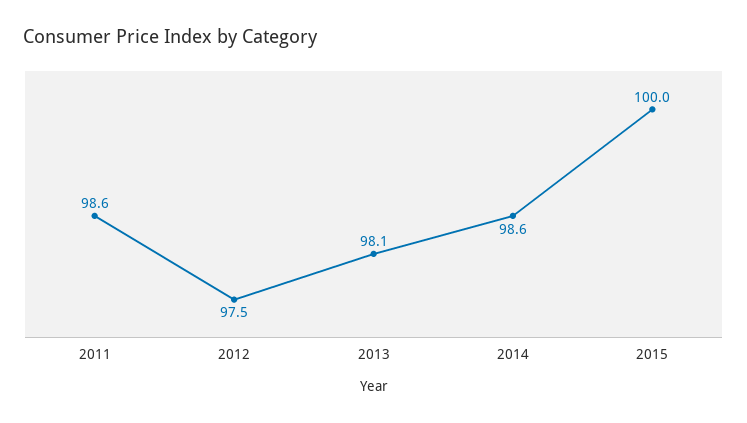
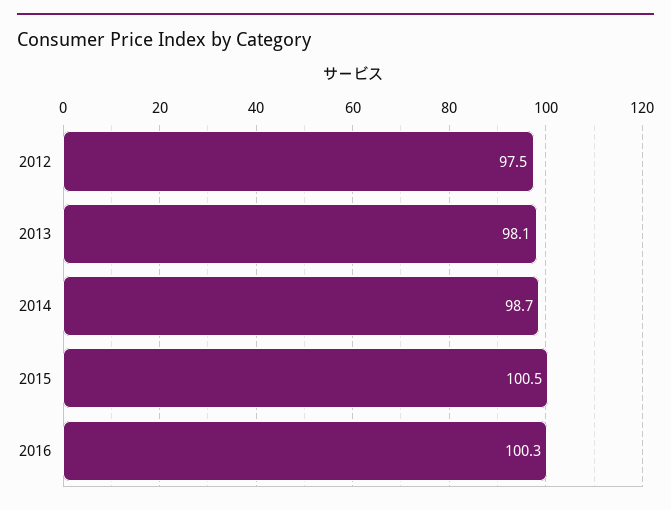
2011: 98.6 -> none
2014: 98.6 -> 98.7
2015: 100 -> 100.5
2016: none -> 100.3

